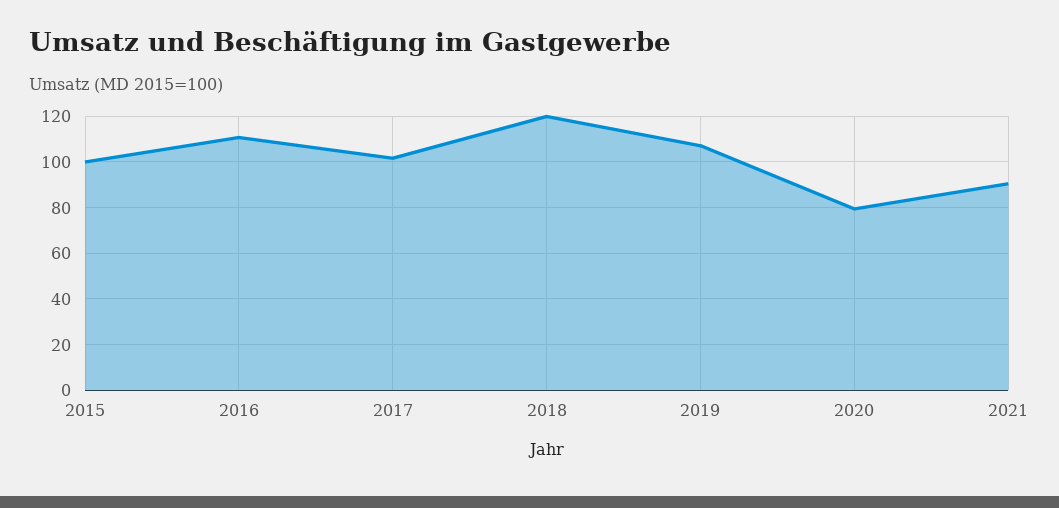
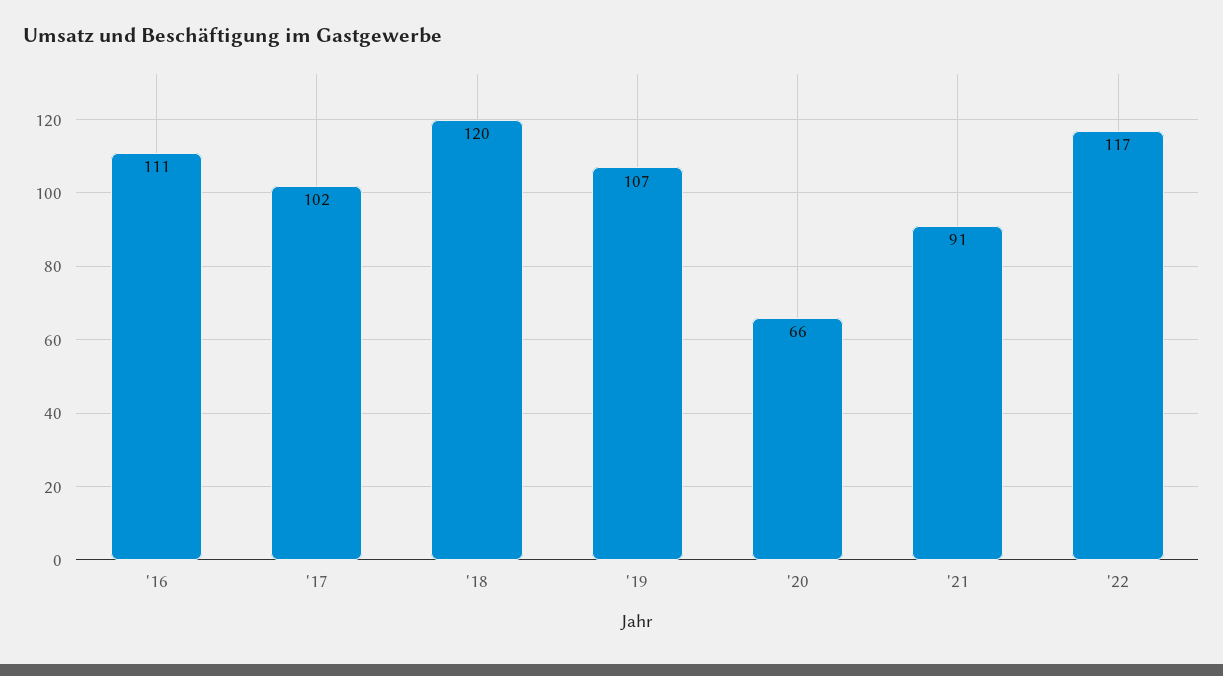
2015: 100 -> none
2020: 80 -> 66
'22: none -> 117

